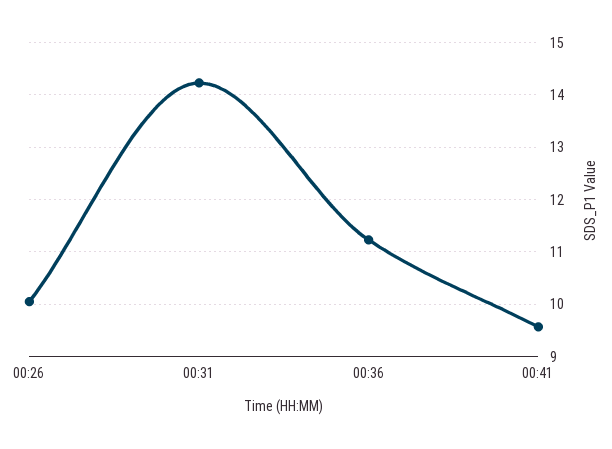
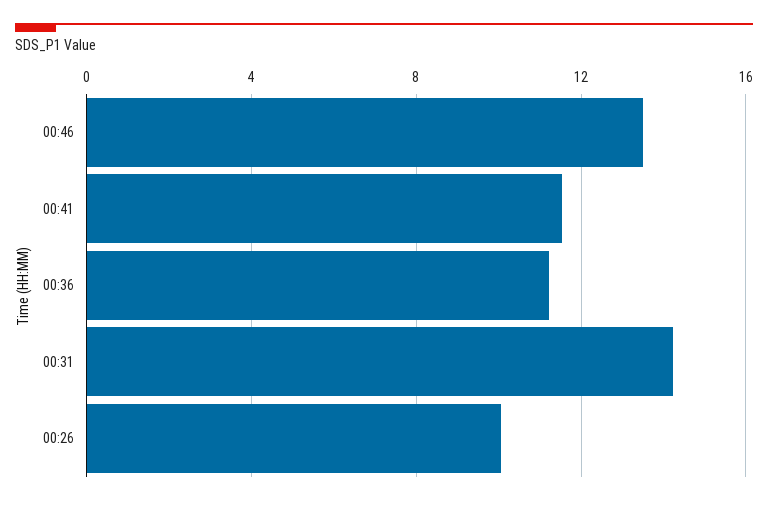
00:41: 9.6 -> 11.5
00:46: none -> 13.5

